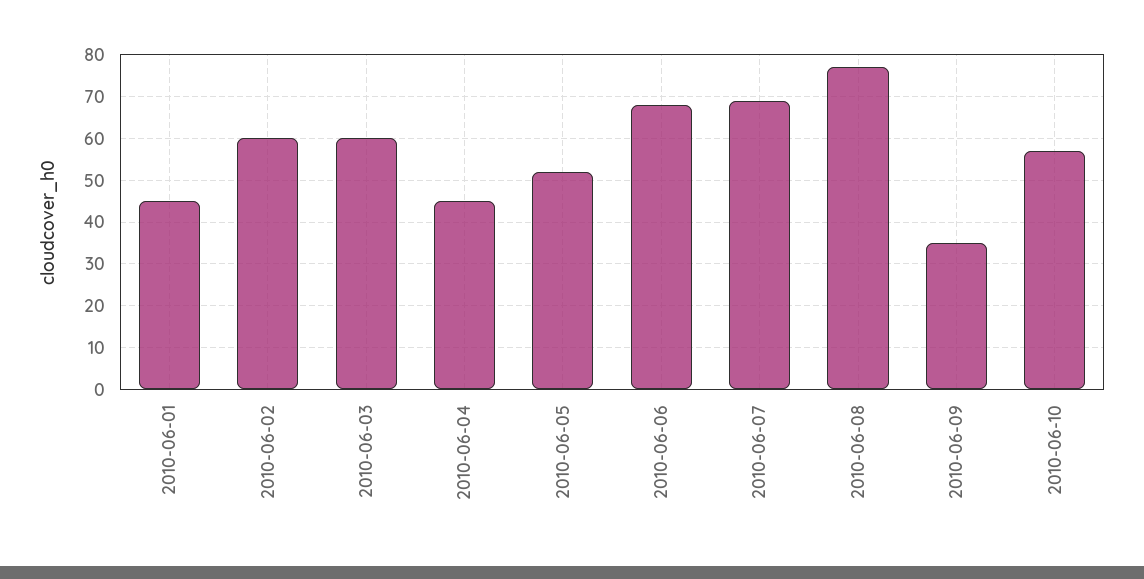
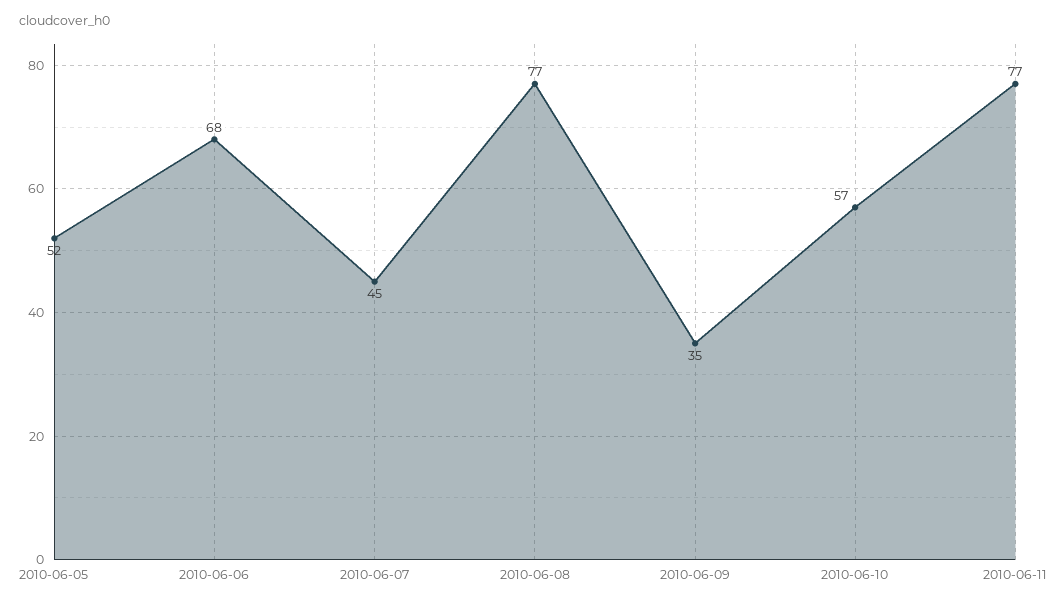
2010-06-01: 45 -> none
2010-06-02: 60 -> none
2010-06-03: 60 -> none
2010-06-04: 45 -> none
2010-06-07: 70 -> 45
2010-06-11: none -> 77

